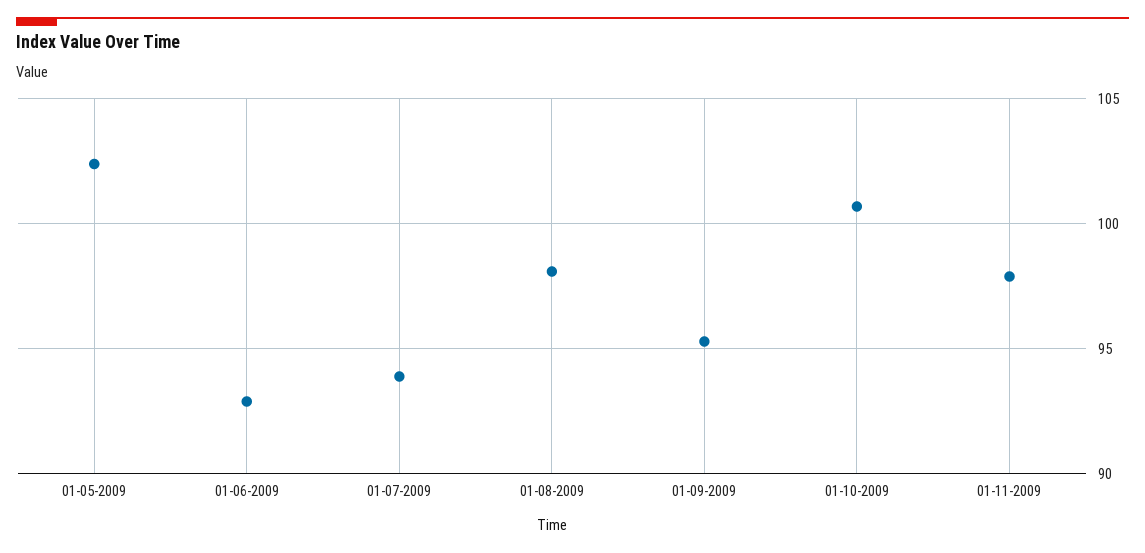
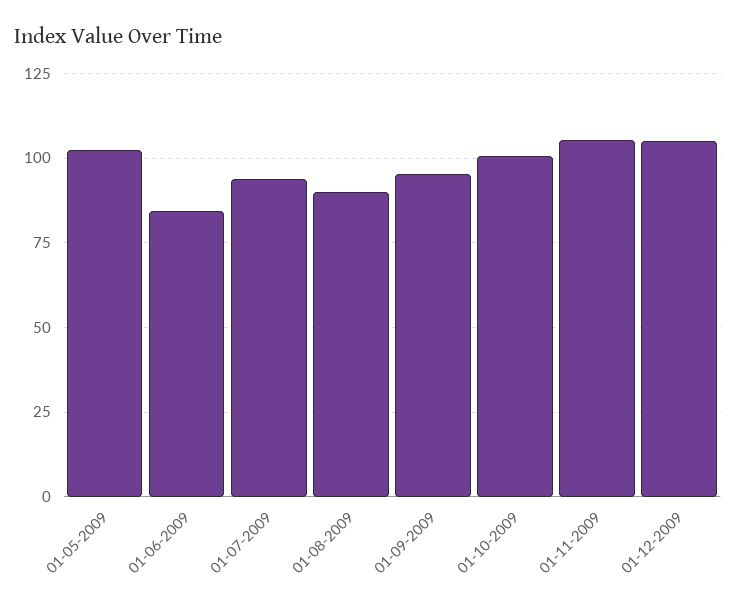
01-06-2009: 93 -> 85
01-08-2009: 98 -> 90
01-11-2009: 98 -> 105
01-12-2009: none -> 105

